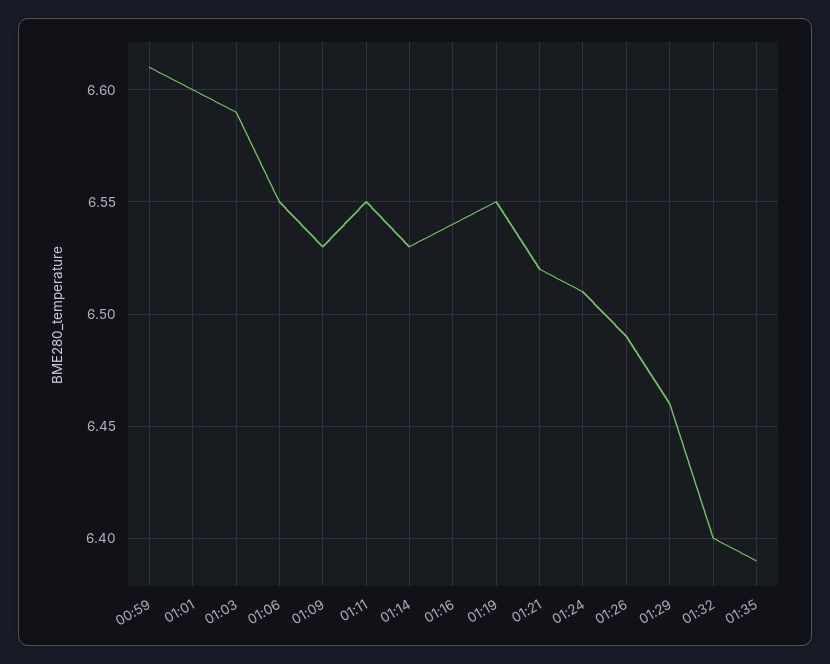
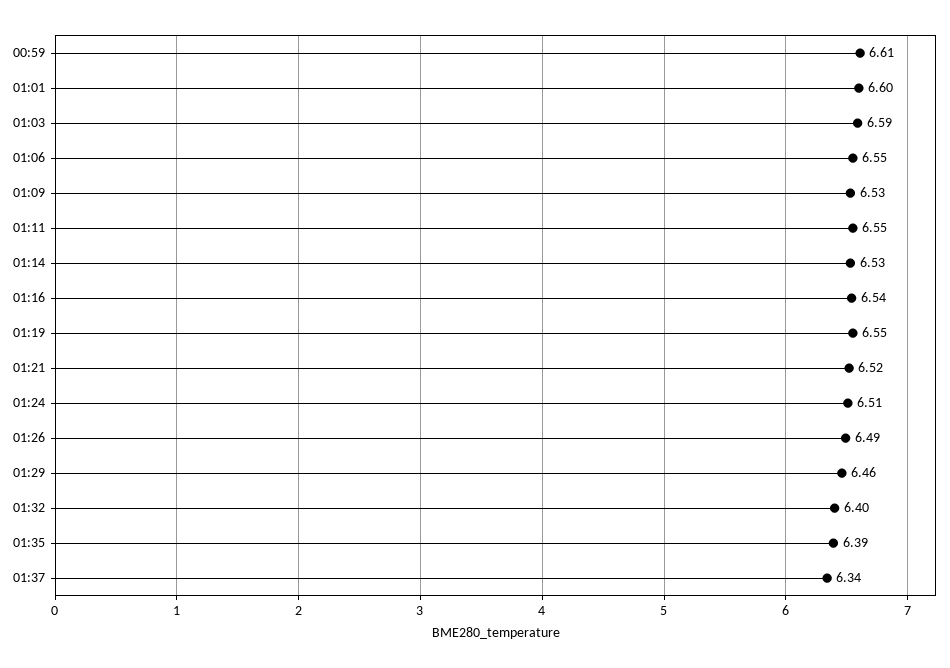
01:37: none -> 6.34

